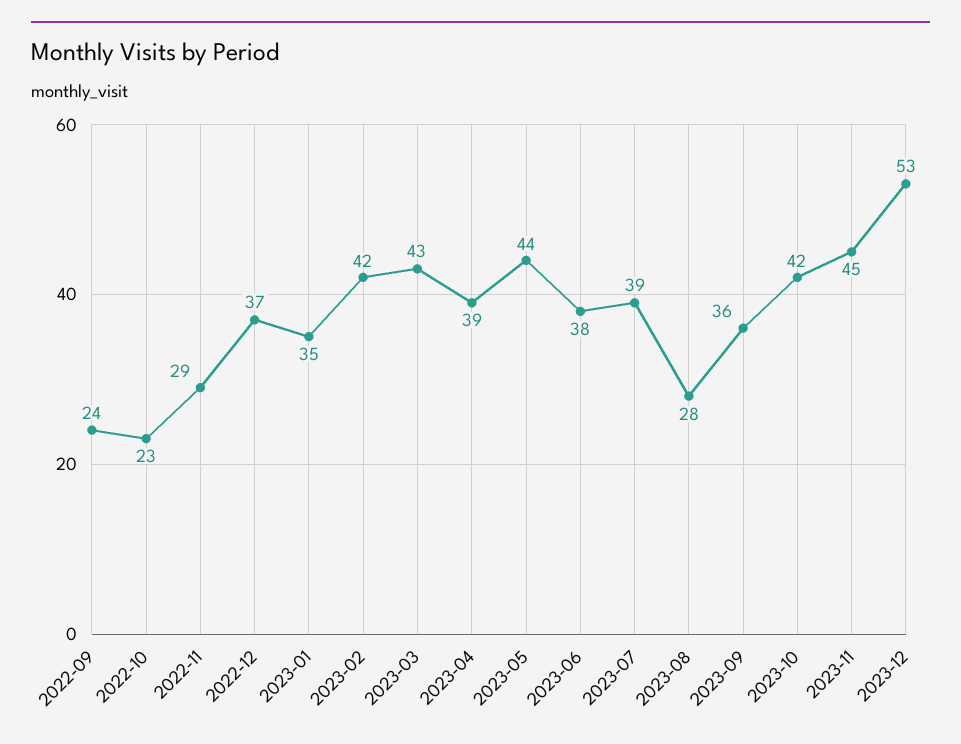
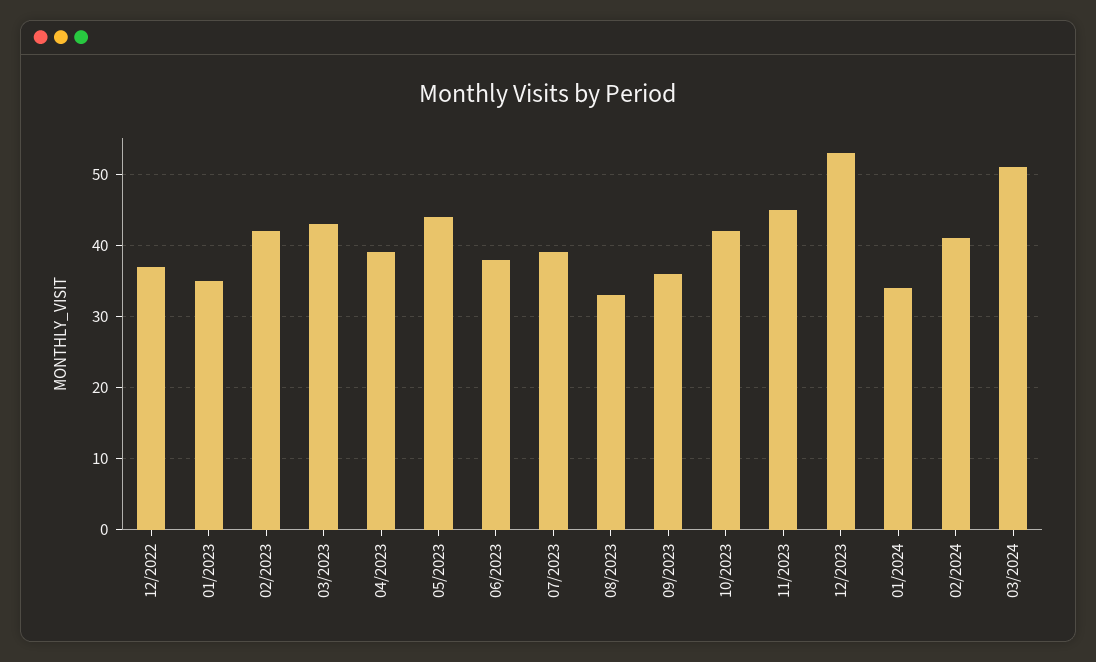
2022-09: 24 -> none
2022-10: 23 -> none
2022-11: 29 -> none
2023-08: 28 -> 33
01/2024: none -> 34
02/2024: none -> 41
03/2024: none -> 51

